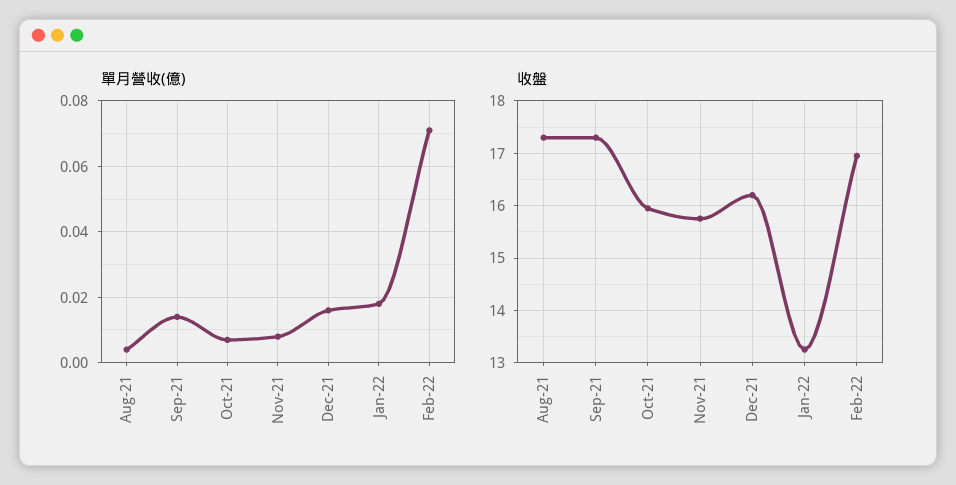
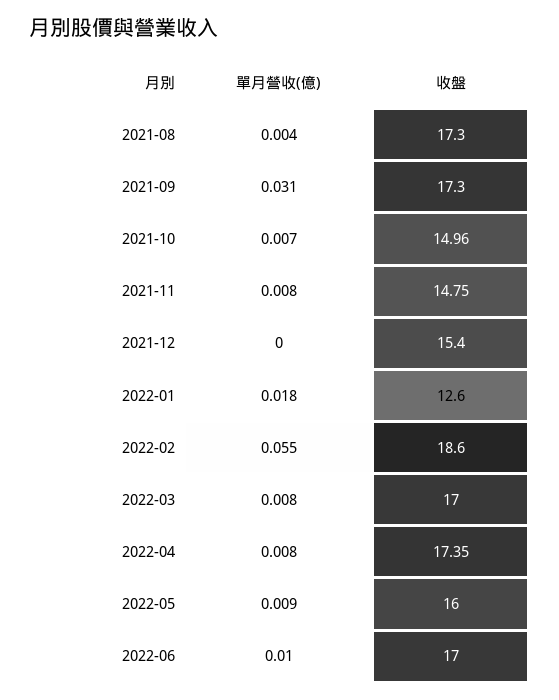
單月營收(億), Sep-21: 0.015 -> 0.031
單月營收(億), Dec-21: 0.015 -> 0
單月營收(億), Feb-22: 0.07 -> 0.055
收盤, Oct-21: 16 -> 14.96
收盤, Nov-21: 15.8 -> 14.75
收盤, Dec-21: 16.2 -> 15.4
收盤, Jan-22: 13.2 -> 12.6
收盤, Feb-22: 17 -> 18.6
單月營收(億), 2022-03: none -> 0.008
收盤, 2022-03: none -> 17
單月營收(億), 2022-04: none -> 0.008
收盤, 2022-04: none -> 17.35
單月營收(億), 2022-05: none -> 0.009
收盤, 2022-05: none -> 16
單月營收(億), 2022-06: none -> 0.01
收盤, 2022-06: none -> 17

